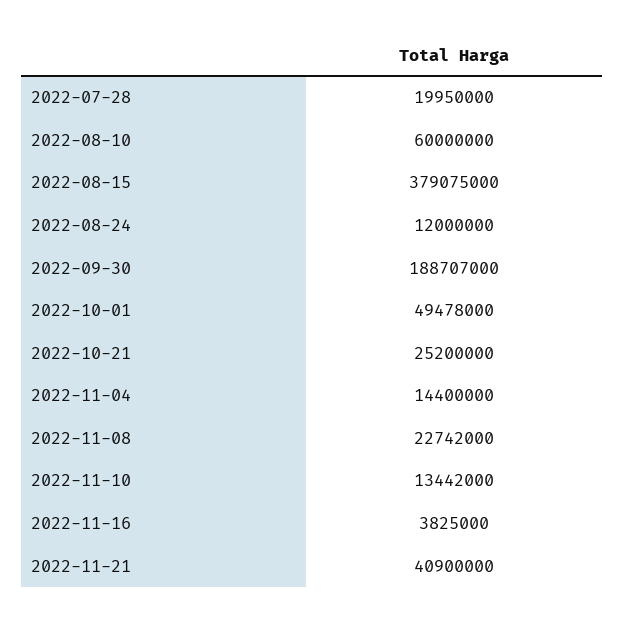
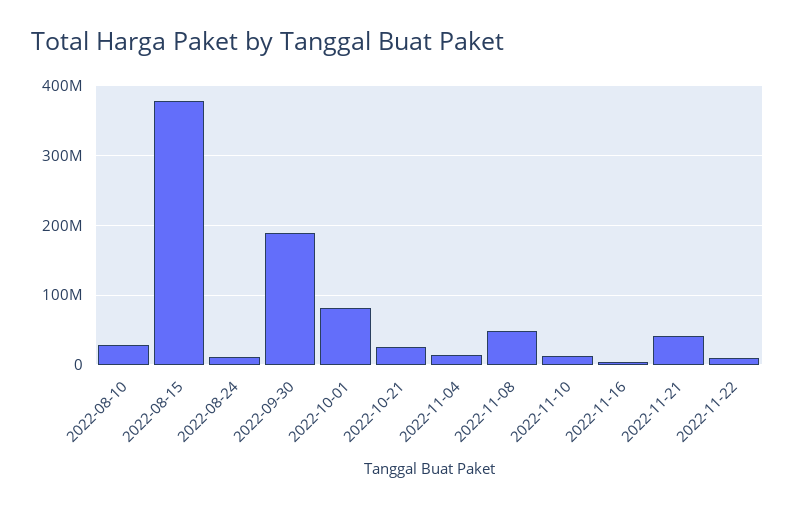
2022-07-28: 19950000 -> none
2022-08-10: 60000000 -> 30000000
2022-10-01: 49478000 -> 80000000
2022-11-08: 22742000 -> 50000000
2022-11-22: none -> 10000000

